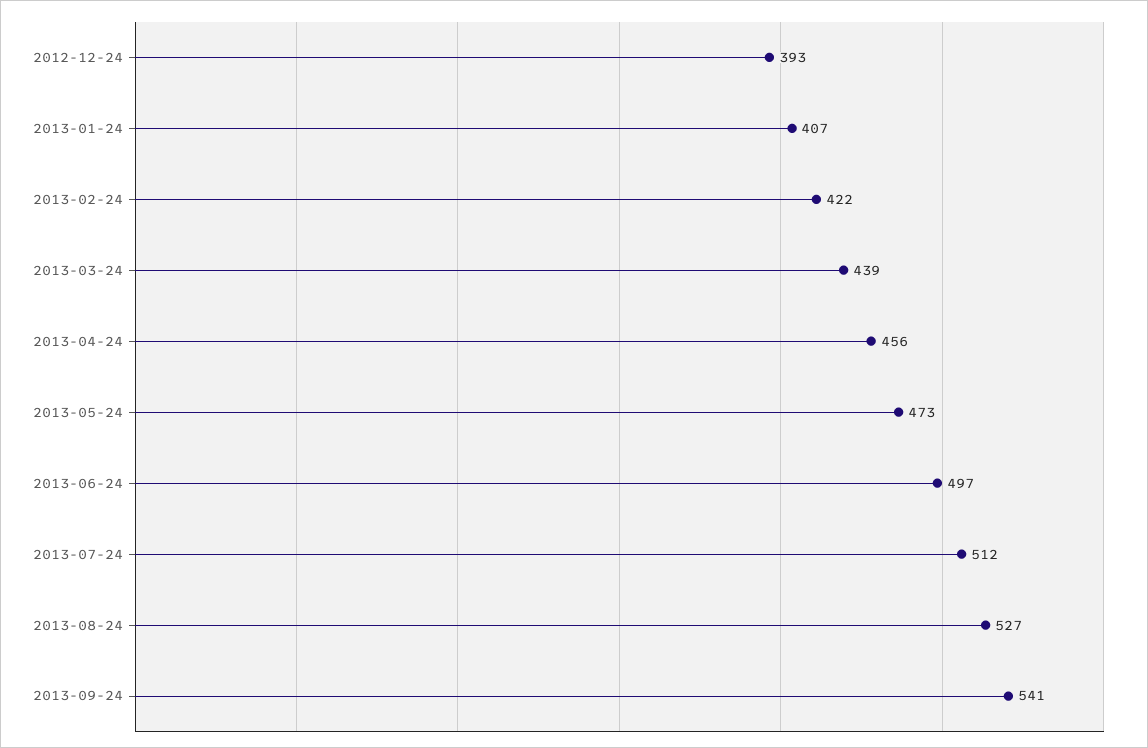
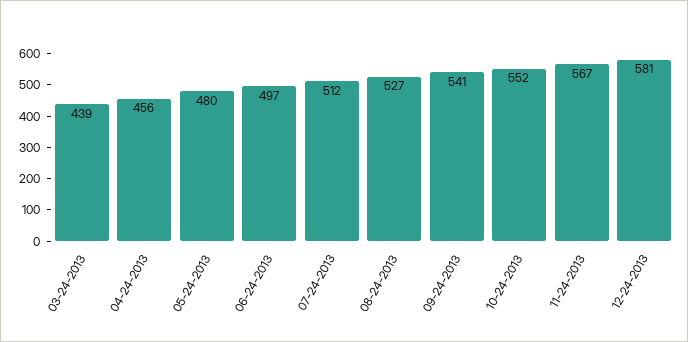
2012-12-24: 393 -> none
2013-01-24: 407 -> none
2013-02-24: 422 -> none
2013-05-24: 473 -> 480
10-24-2013: none -> 552
11-24-2013: none -> 567
12-24-2013: none -> 581

